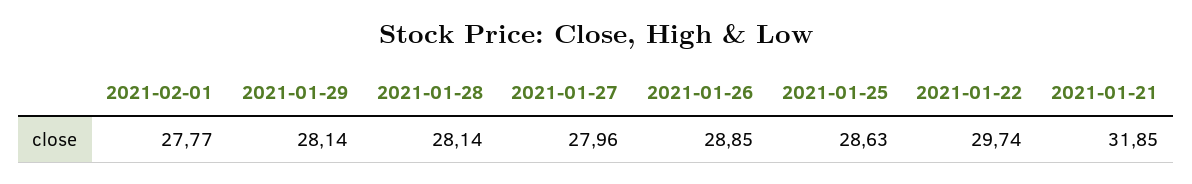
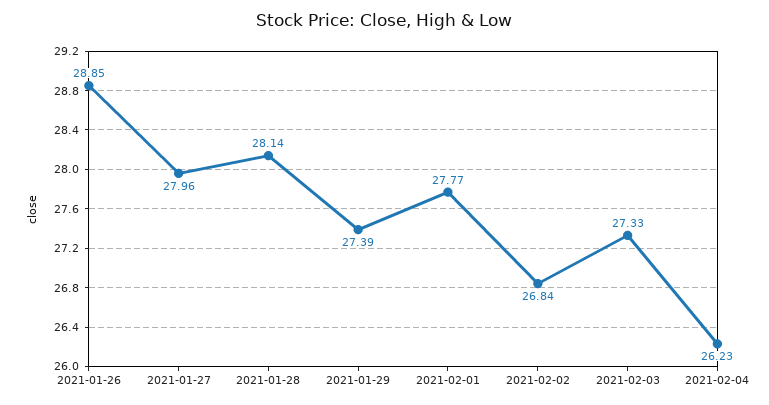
2021-01-29: 28.14 -> 27.39
2021-01-25: 28.63 -> none
2021-01-22: 29.74 -> none
2021-01-21: 31.85 -> none
2021-02-02: none -> 26.84
2021-02-03: none -> 27.33
2021-02-04: none -> 26.23

